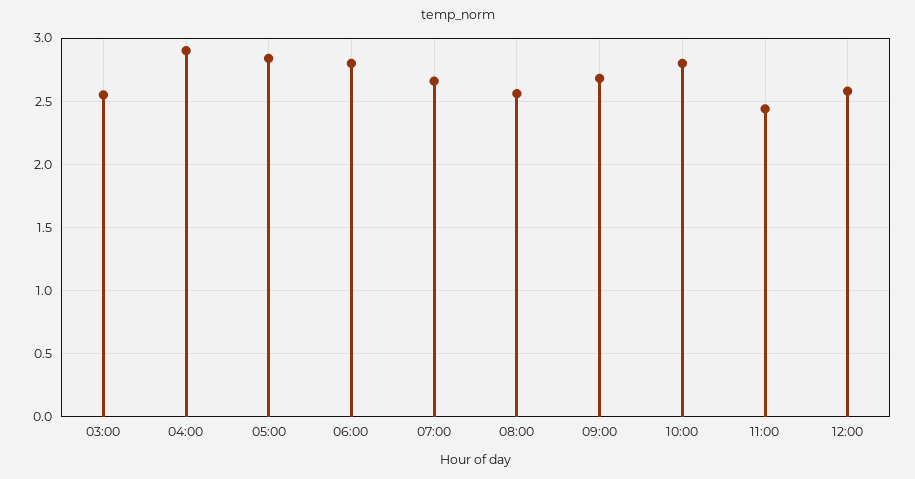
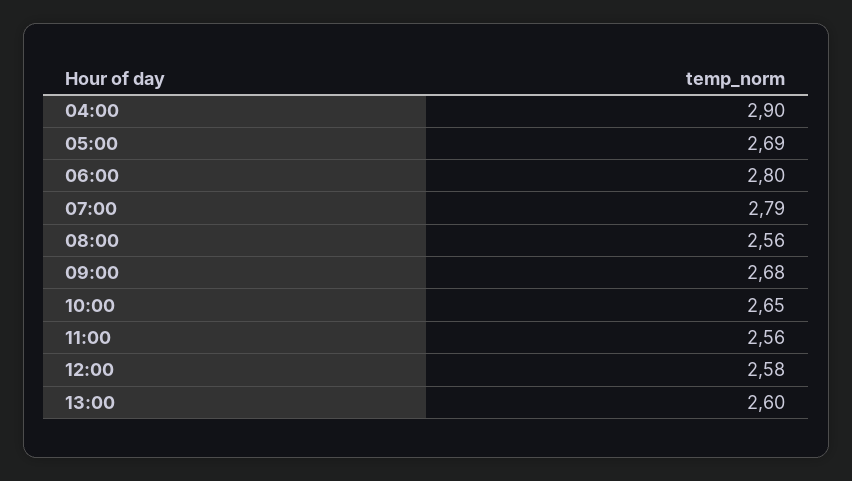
03:00: 2.55 -> none
05:00: 2.85 -> 2.69
07:00: 2.65 -> 2.79
10:00: 2.8 -> 2.65
11:00: 2.45 -> 2.56
13:00: none -> 2.6

